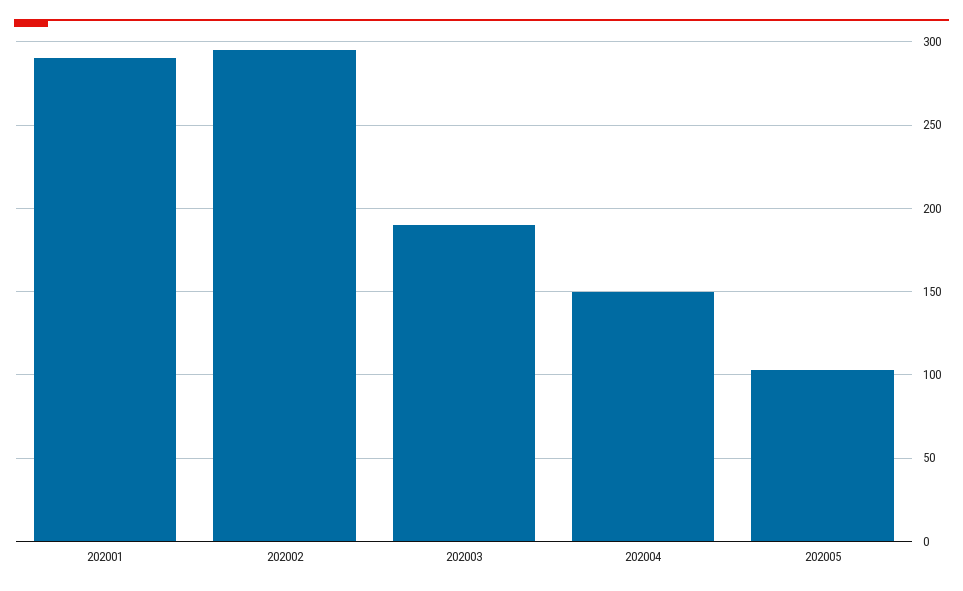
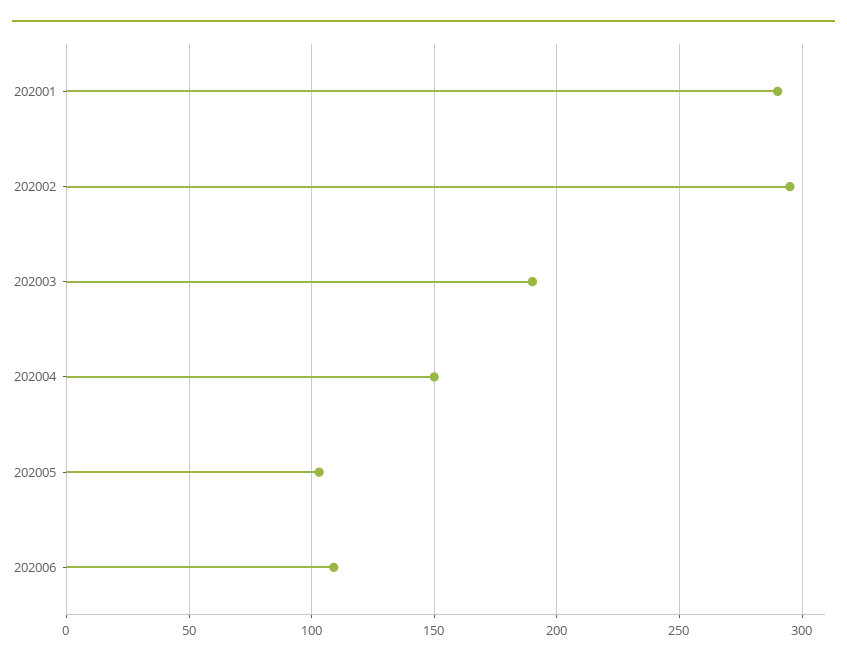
202006: none -> 110

